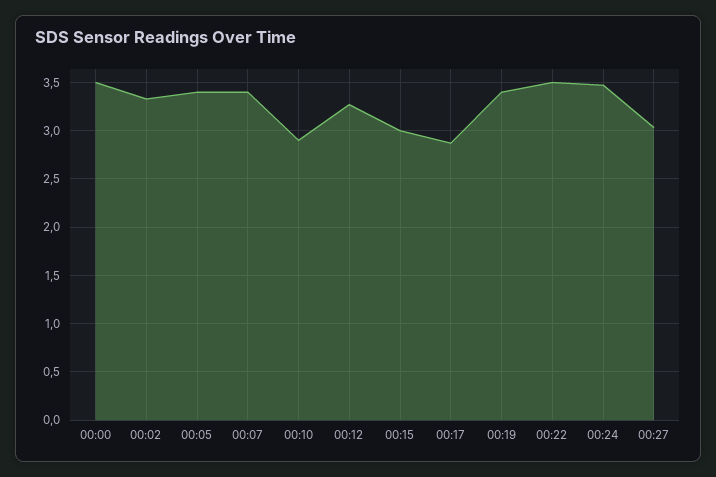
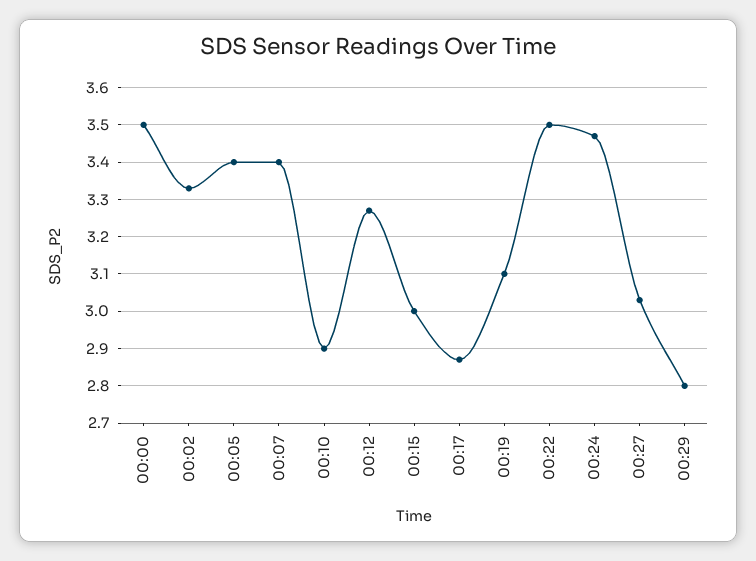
00:19: 3.4 -> 3.1
00:29: none -> 2.8

